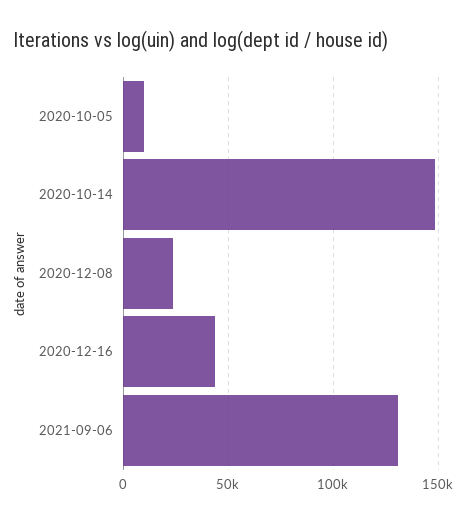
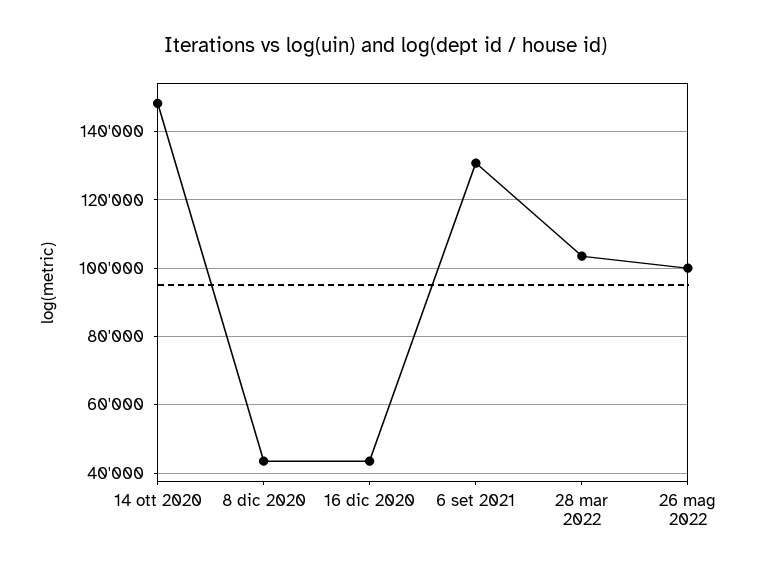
2020-10-05: 10000 -> none
2020-12-08: 25000 -> 44000
28 mar 2022: none -> 104000
26 mag 2022: none -> 100000

